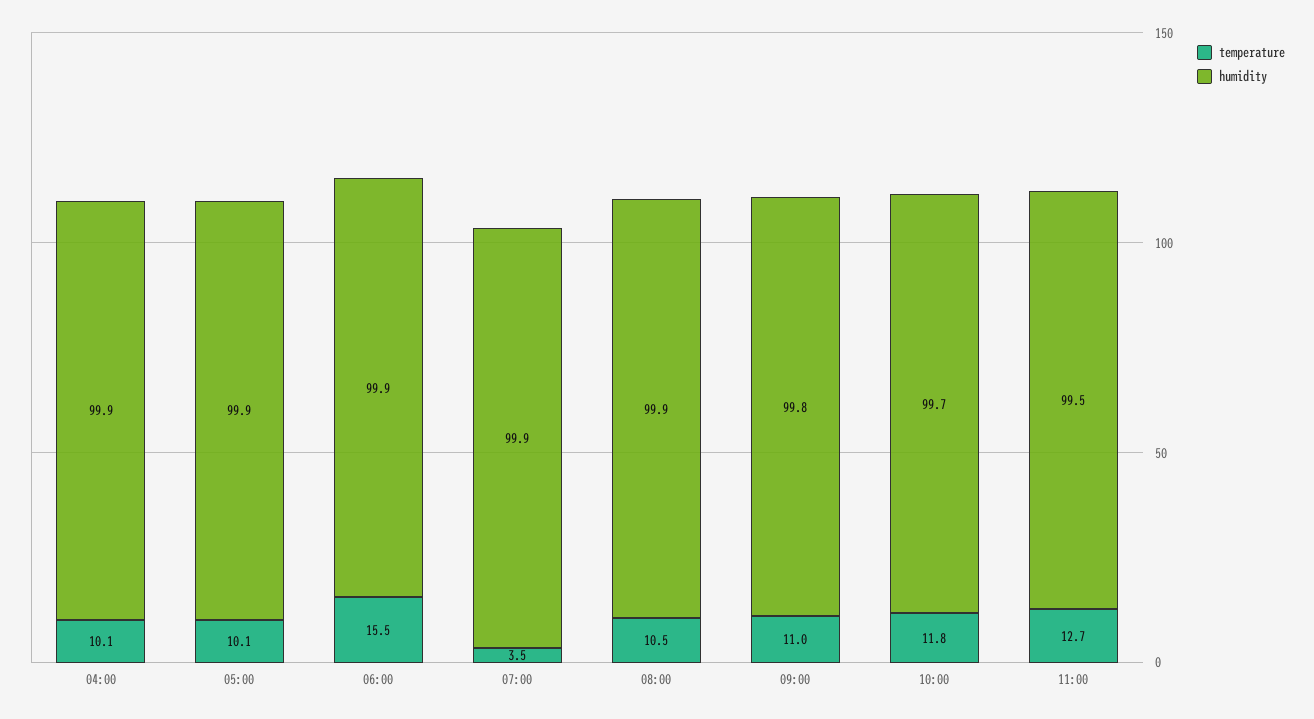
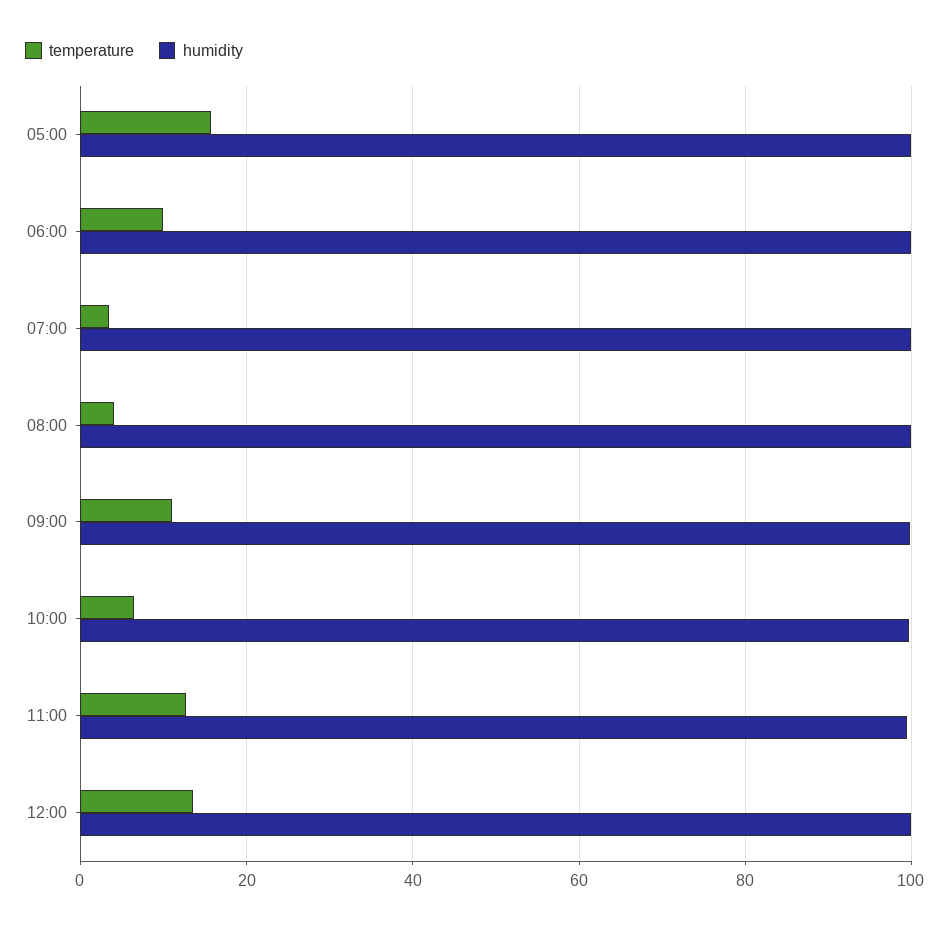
temperature, 04:00: 10.1 -> none
humidity, 04:00: 99.9 -> none
temperature, 05:00: 10.1 -> 16
temperature, 06:00: 15.5 -> 10
temperature, 08:00: 10.5 -> 4
temperature, 10:00: 11.8 -> 6
temperature, 12:00: none -> 14
humidity, 12:00: none -> 100

